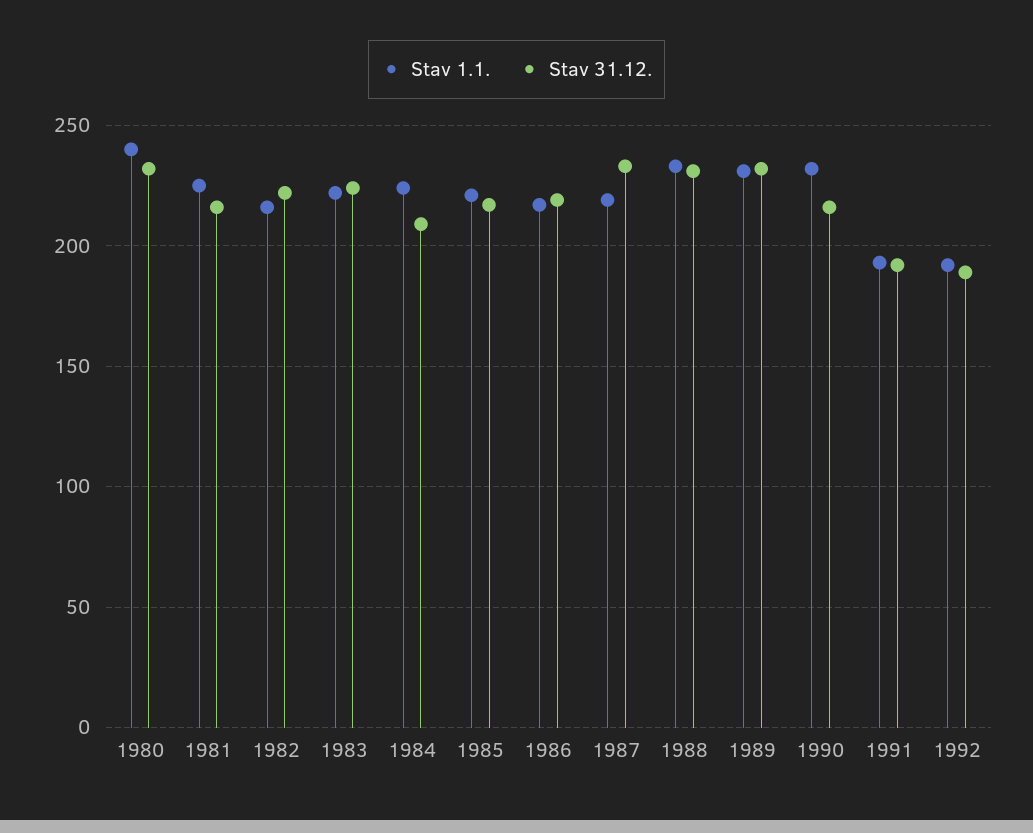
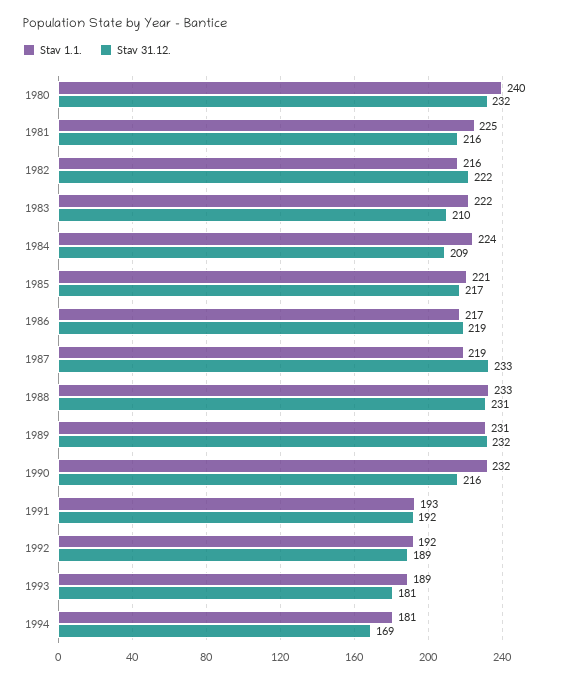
Stav 31.12., 1983: 225 -> 210
Stav 1.1., 1993: none -> 189
Stav 31.12., 1993: none -> 181
Stav 1.1., 1994: none -> 181
Stav 31.12., 1994: none -> 169

